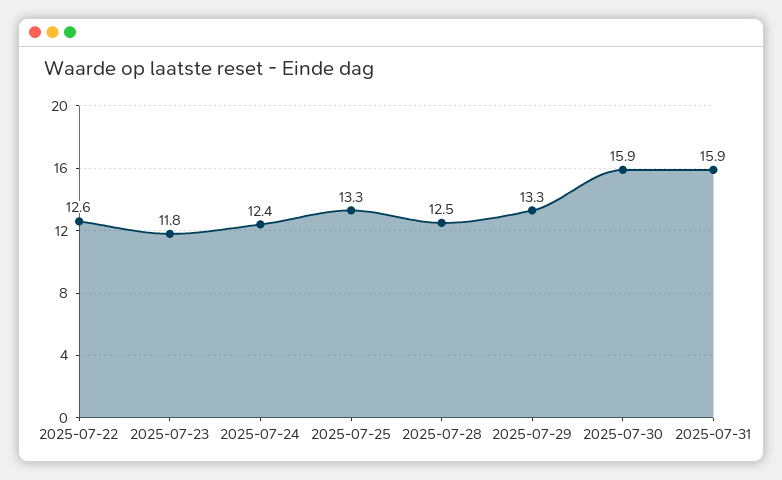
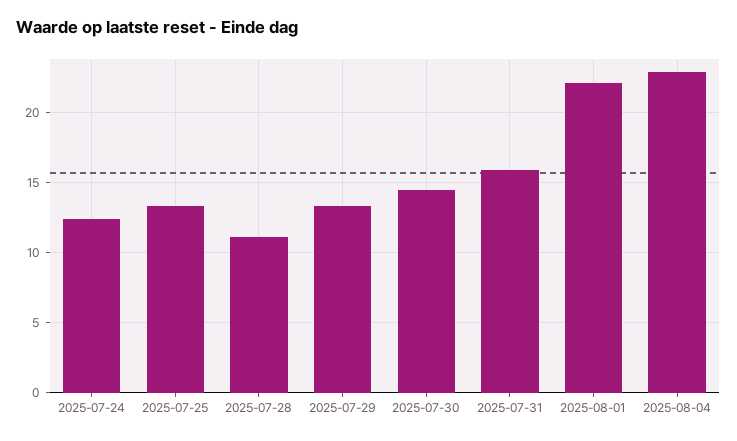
2025-07-22: 12.6 -> none
2025-07-23: 11.8 -> none
2025-07-28: 12.5 -> 11
2025-07-30: 15.9 -> 14.5
2025-08-01: none -> 22
2025-08-04: none -> 23

